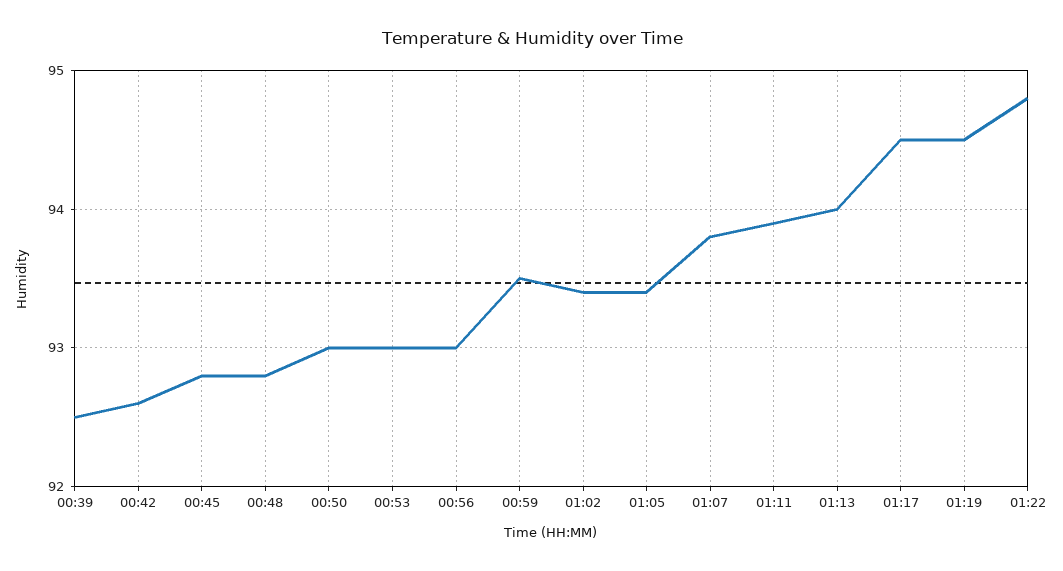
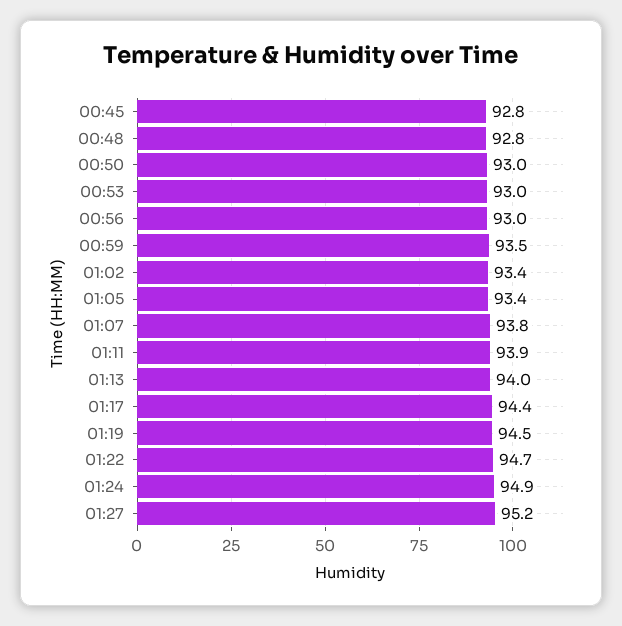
00:39: 92.5 -> none
00:42: 92.6 -> none
01:17: 94.5 -> 94.4
01:22: 94.8 -> 94.7
01:24: none -> 94.9
01:27: none -> 95.2

